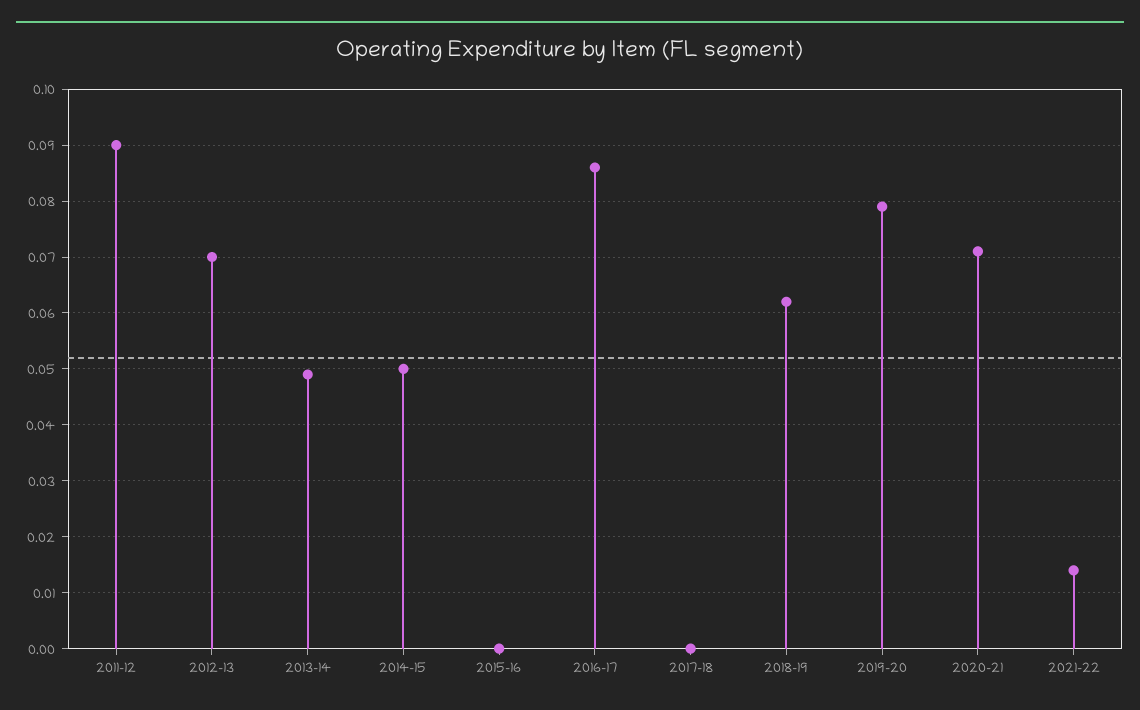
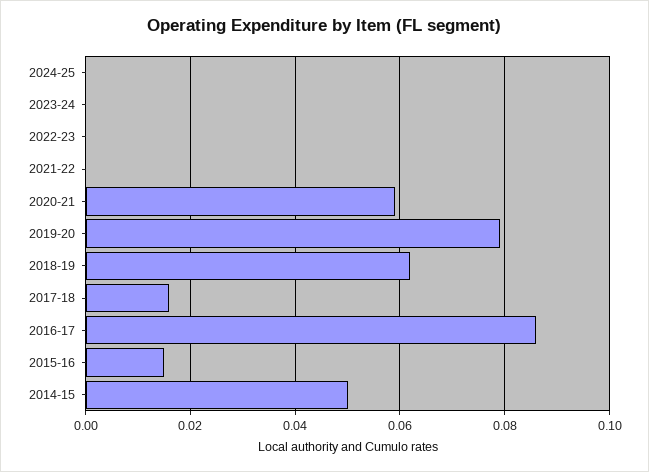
2011-12: 0.09 -> none
2012-13: 0.07 -> none
2013-14: 0.05 -> none
2015-16: 0 -> 0.015
2017-18: 0 -> 0.015
2020-21: 0.07 -> 0.06
2021-22: 0.015 -> 0
2024-25: none -> 0
2023-24: none -> 0
2022-23: none -> 0

